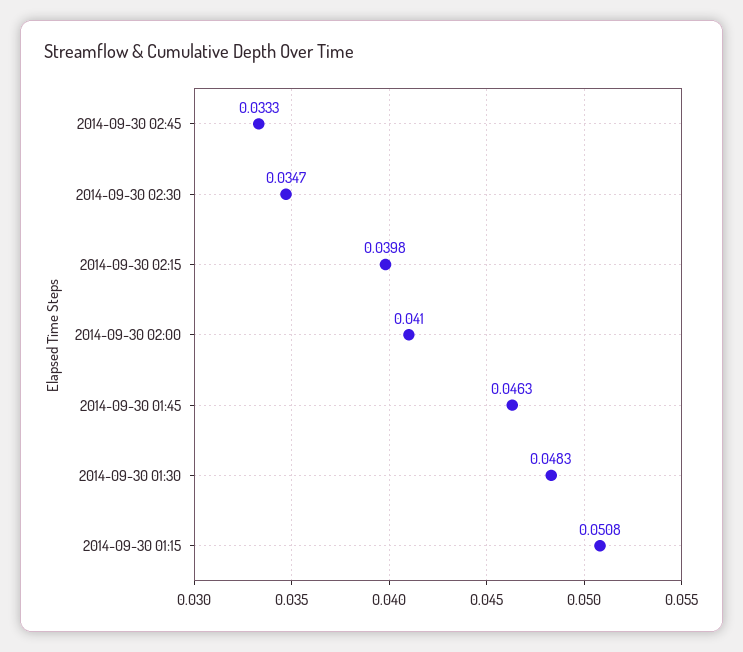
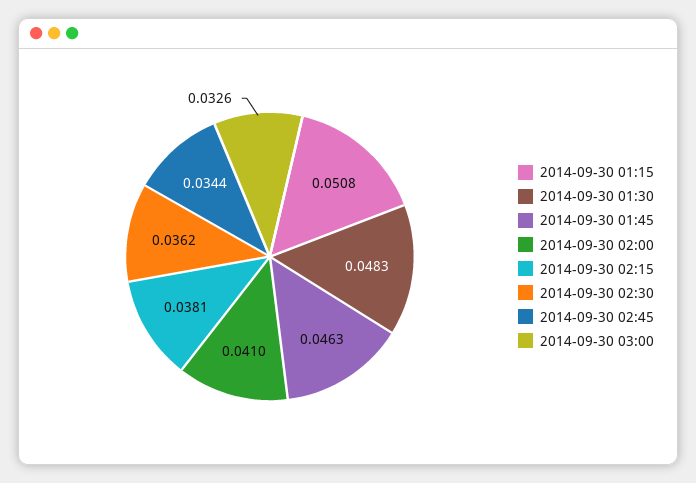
2014-09-30 02:45: 0.0333 -> 0.0344
2014-09-30 02:30: 0.0347 -> 0.0362
2014-09-30 02:15: 0.0398 -> 0.0381
2014-09-30 03:00: none -> 0.0326

